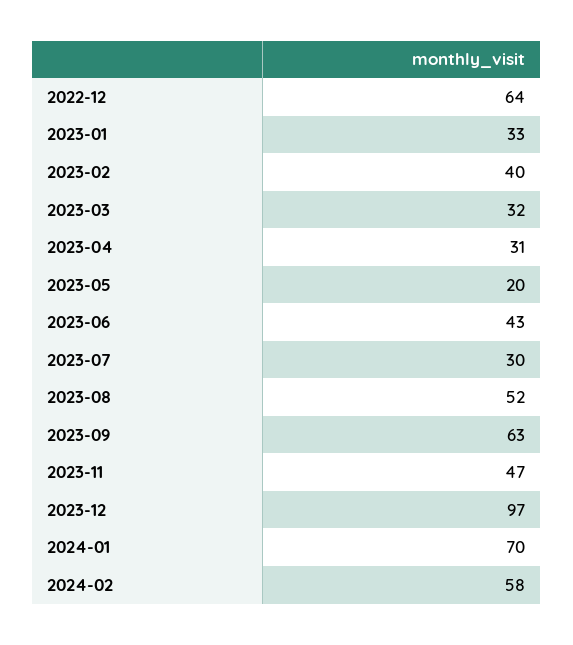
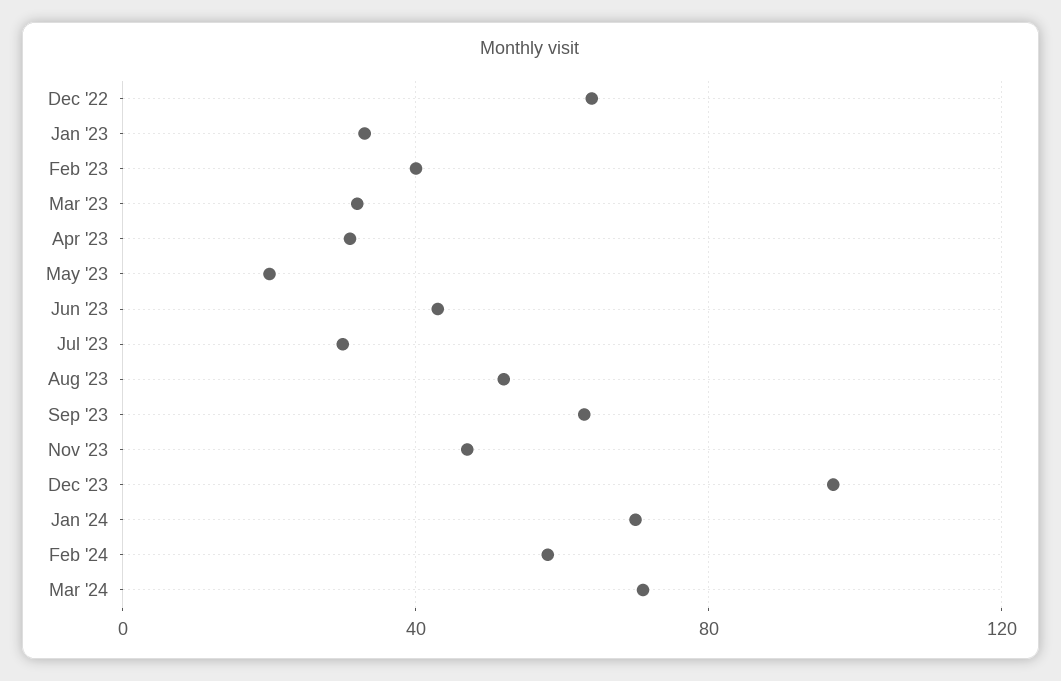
Mar '24: none -> 70

